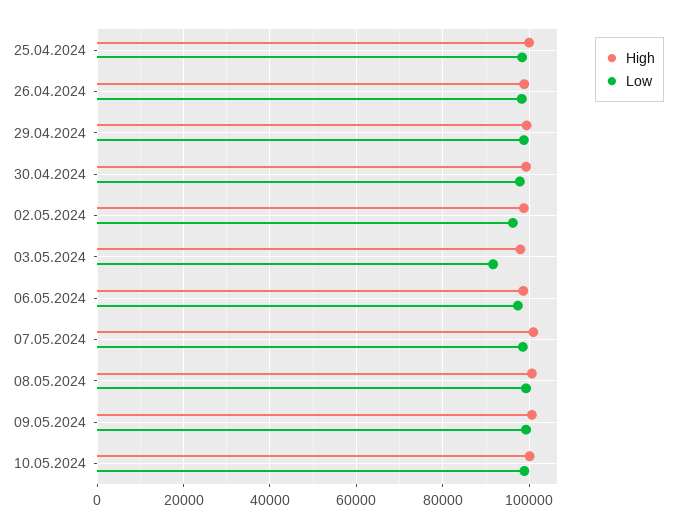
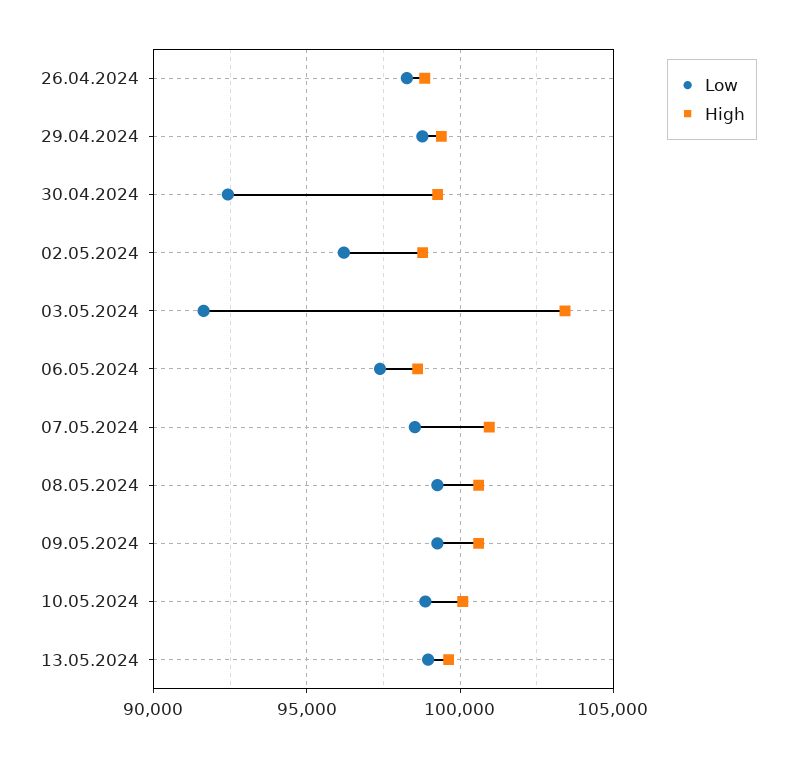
High, 25.04.2024: 100000 -> none
Low, 25.04.2024: 98000 -> none
Low, 30.04.2024: 98000 -> 92500
High, 03.05.2024: 98000 -> 103500
Low, 13.05.2024: none -> 99000
High, 13.05.2024: none -> 99500

